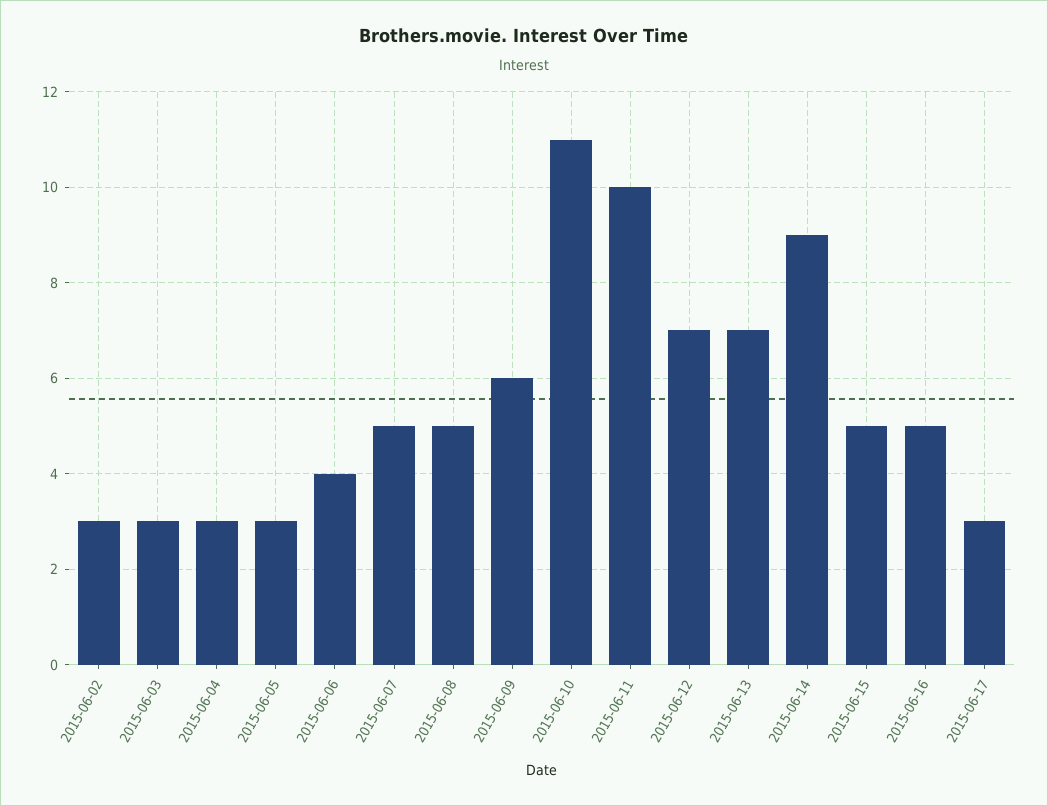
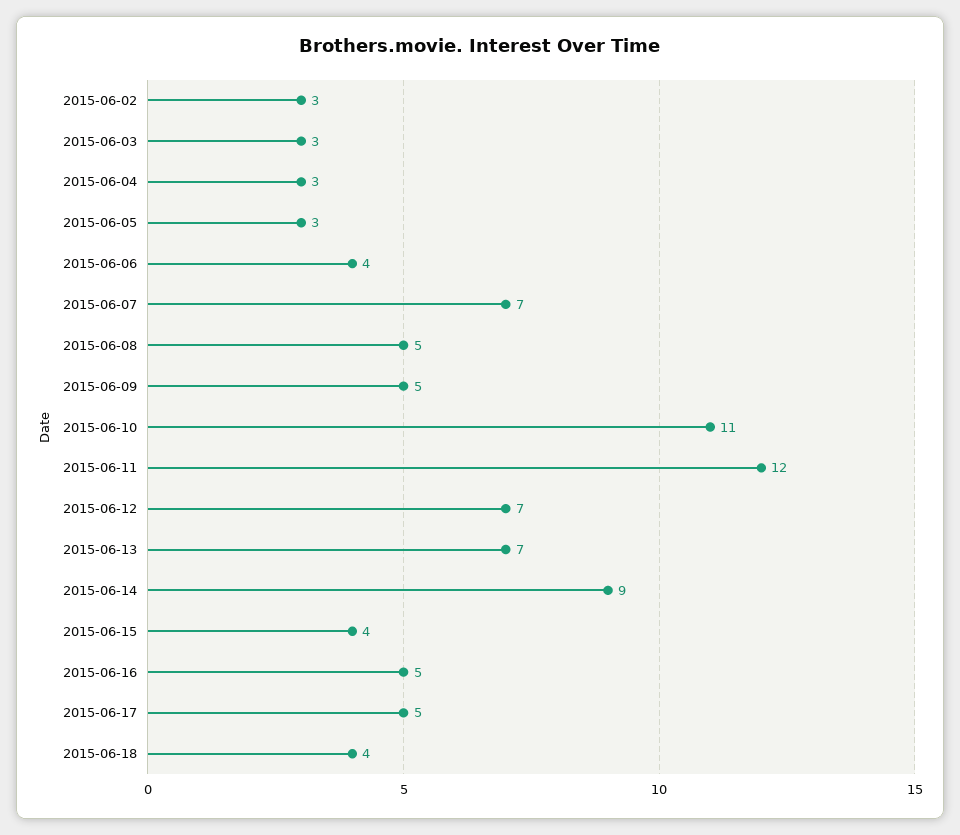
2015-06-07: 5 -> 7
2015-06-09: 6 -> 5
2015-06-11: 10 -> 12
2015-06-15: 5 -> 4
2015-06-17: 3 -> 5
2015-06-18: none -> 4

